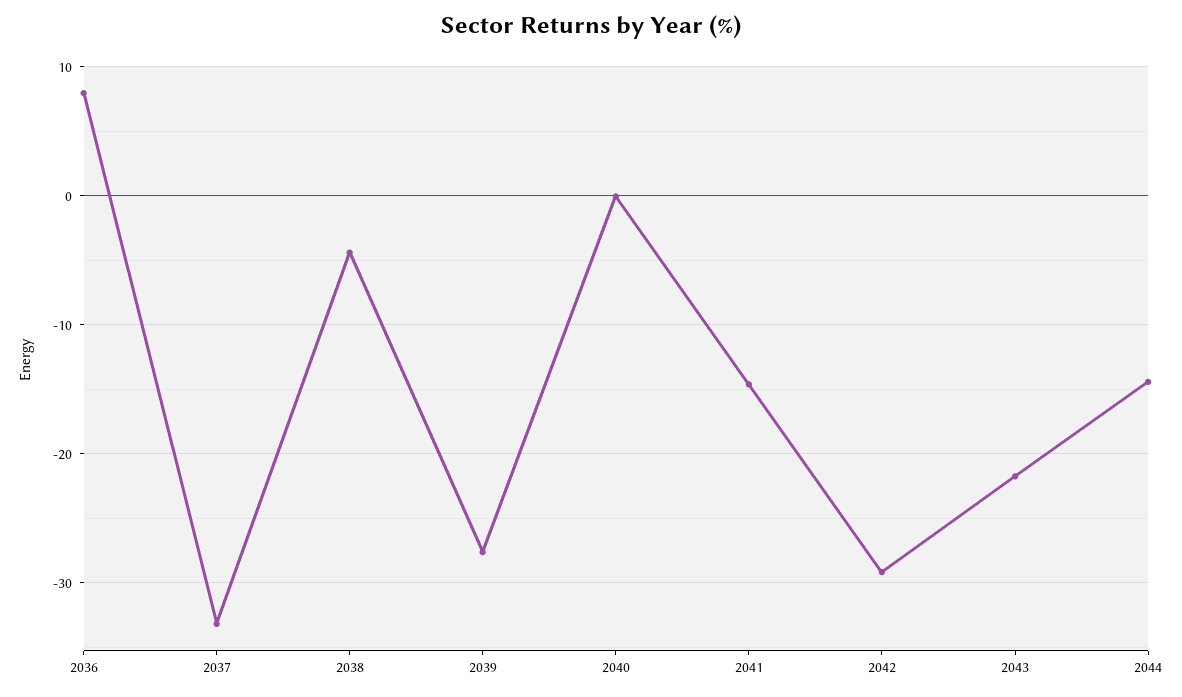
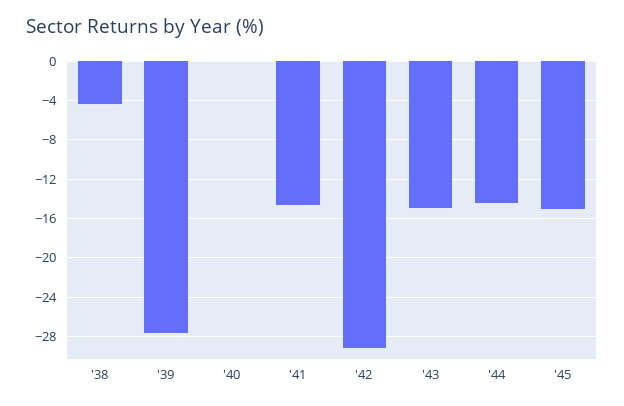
2036: 8 -> none
2037: -33 -> none
2043: -22 -> -15
'45: none -> -15

